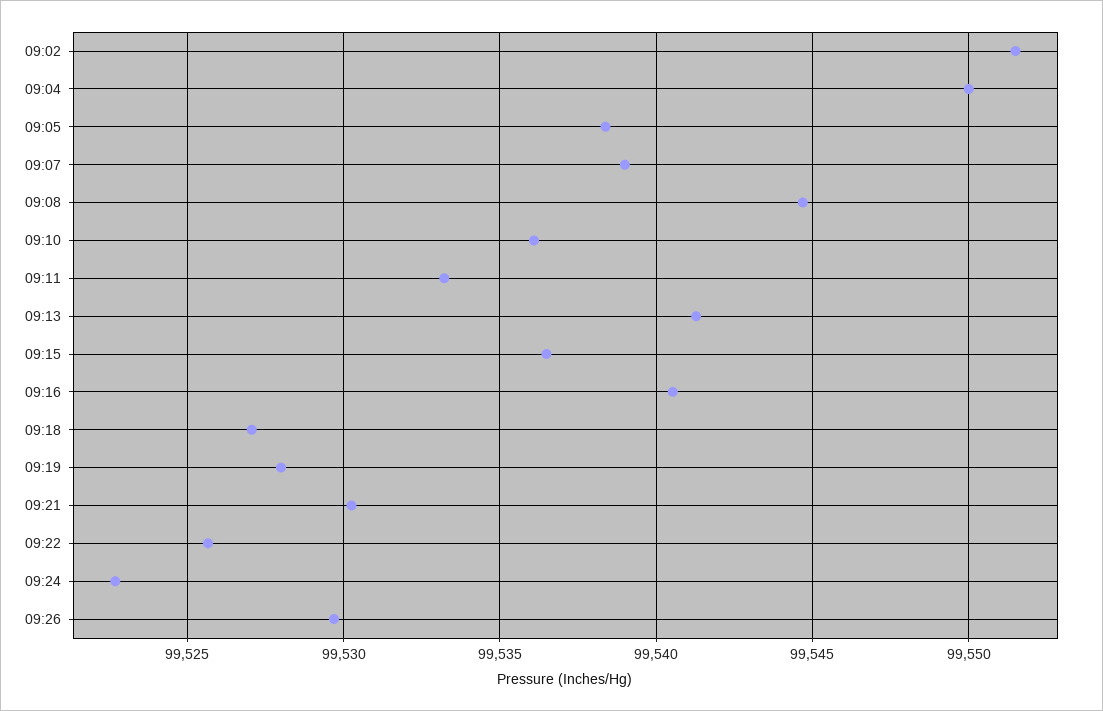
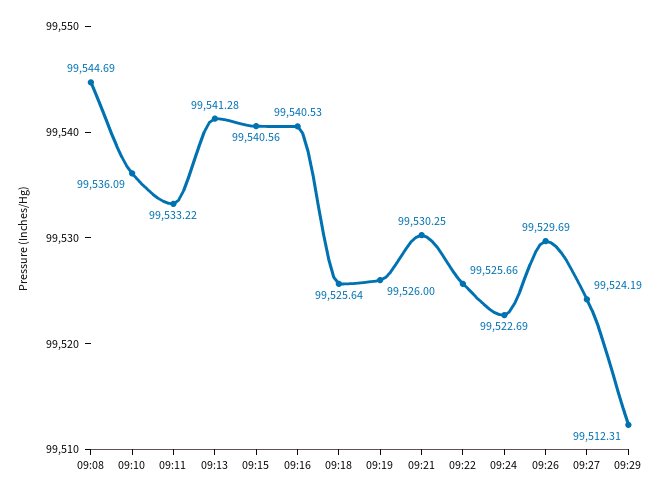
09:02: 99551.5 -> none
09:04: 99550 -> none
09:05: 99538.5 -> none
09:07: 99539 -> none
09:15: 99536.5 -> 99540.56
09:18: 99527 -> 99525.64
09:19: 99528 -> 99526
09:27: none -> 99524.19
09:29: none -> 99512.31

